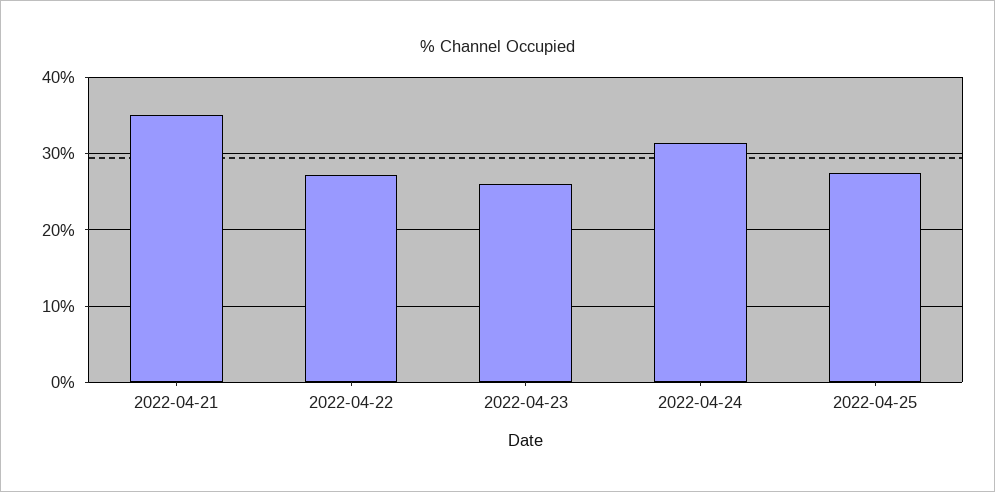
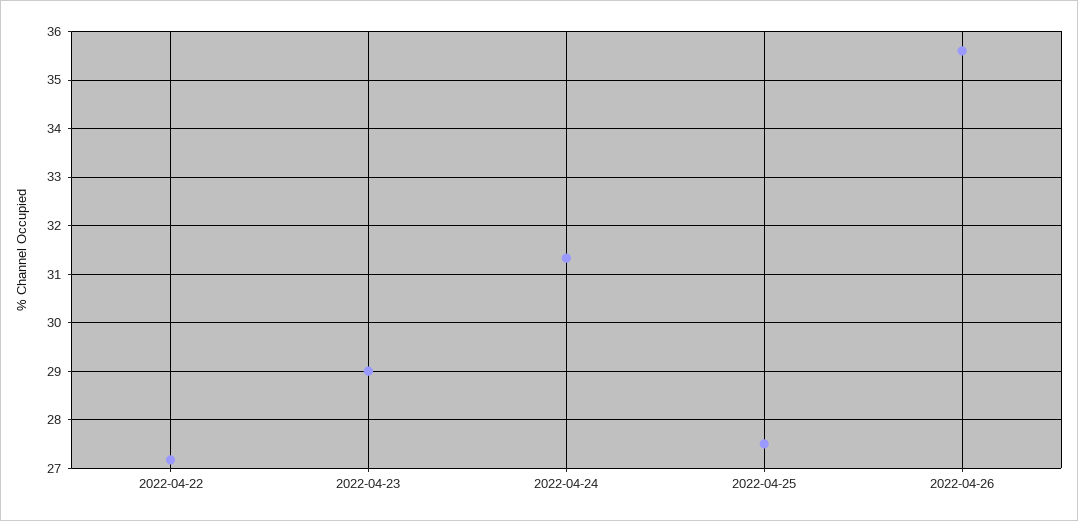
2022-04-21: 35 -> none
2022-04-23: 26 -> 29
2022-04-26: none -> 35.6

